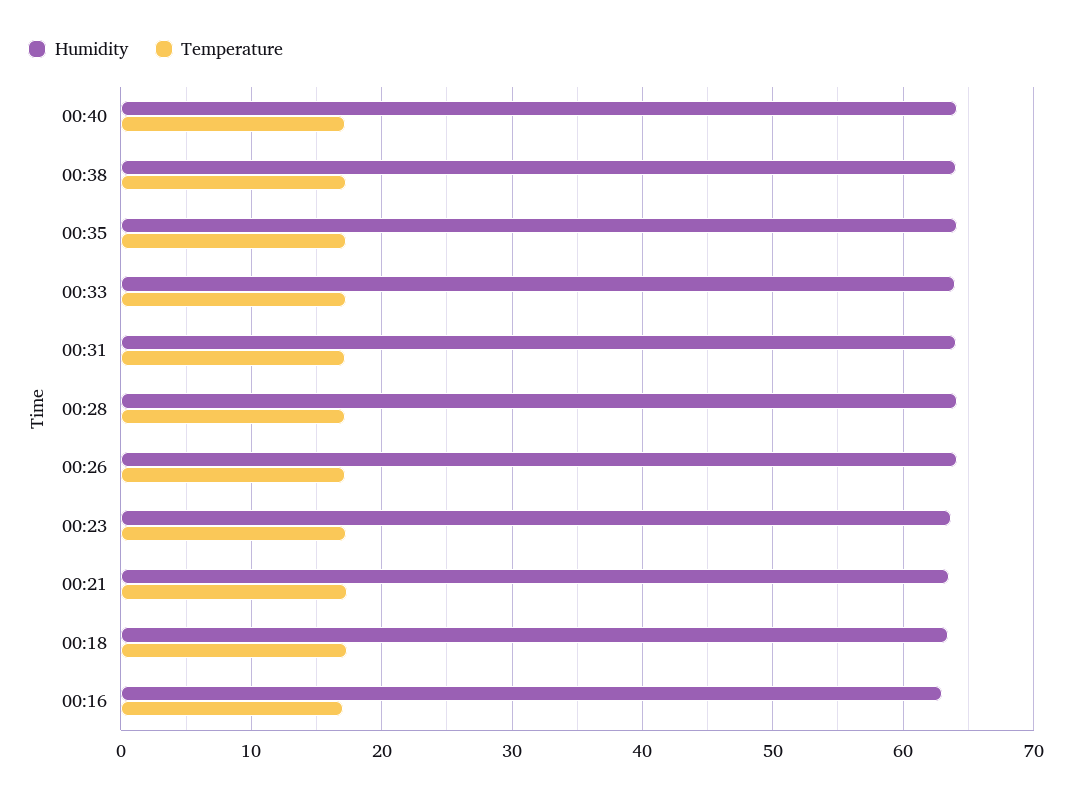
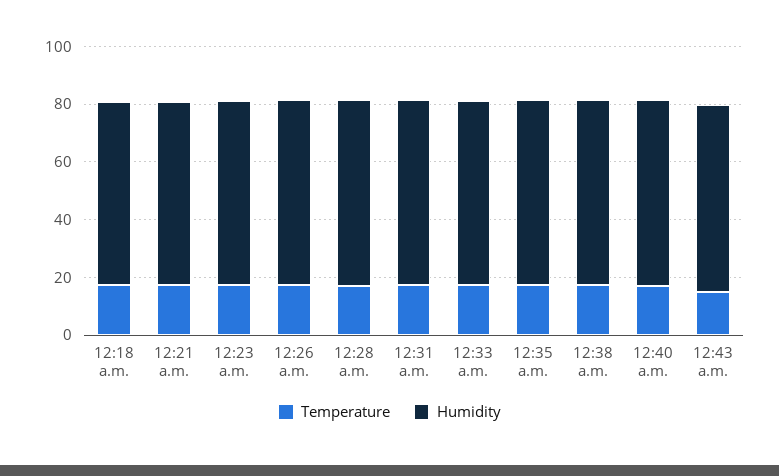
Humidity, 00:16: 63 -> none
Temperature, 00:16: 17 -> none
Temperature, 12:43 a.m.: none -> 15
Humidity, 12:43 a.m.: none -> 65

